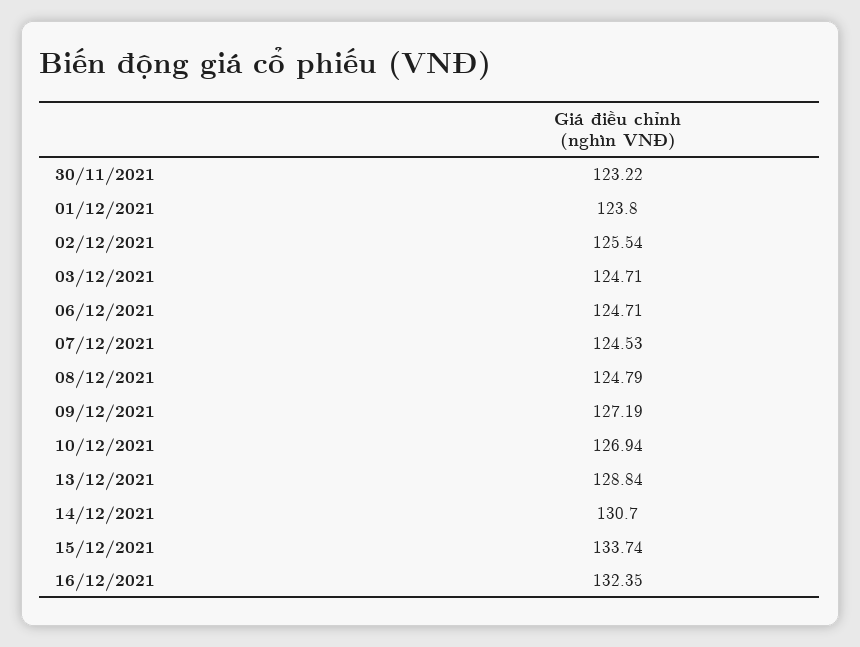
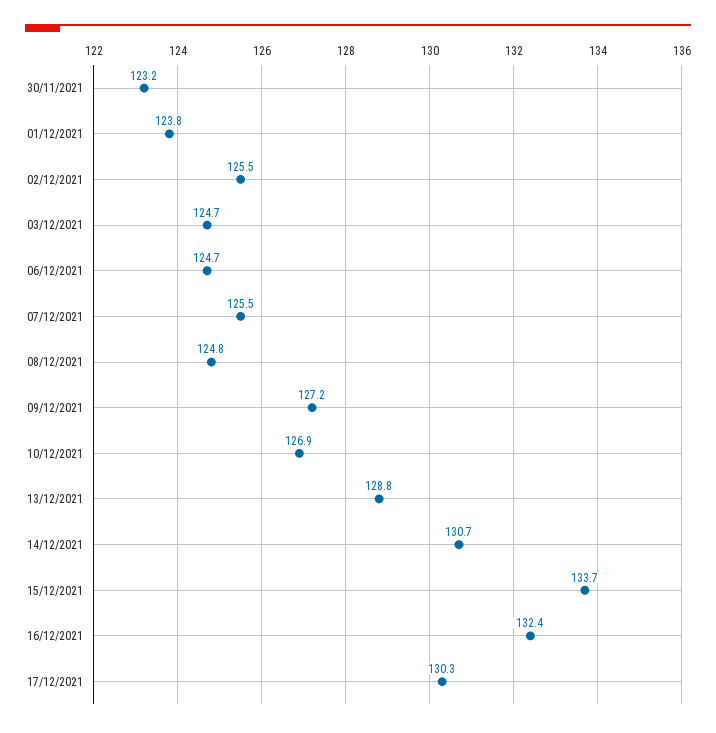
07/12/2021: 124.53 -> 125.5
17/12/2021: none -> 130.3

